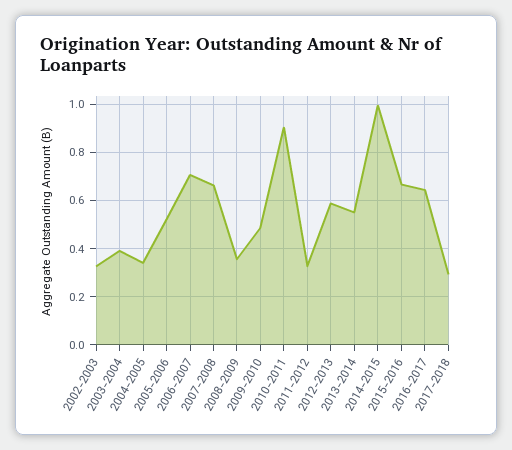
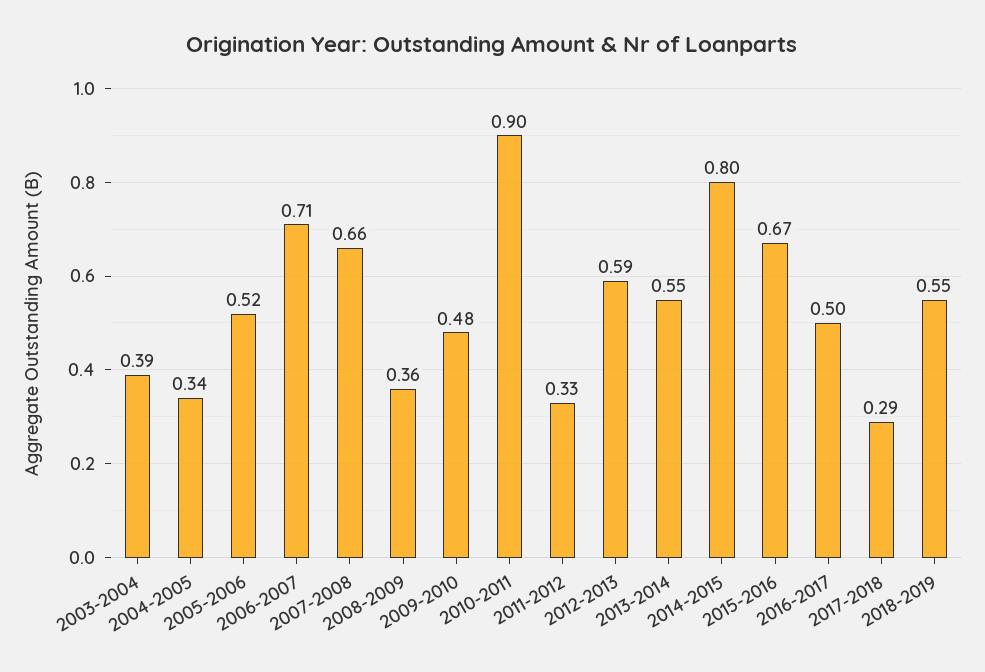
2002-2003: 0.325 -> none
2014-2015: 1 -> 0.8
2016-2017: 0.65 -> 0.5
2018-2019: none -> 0.55

